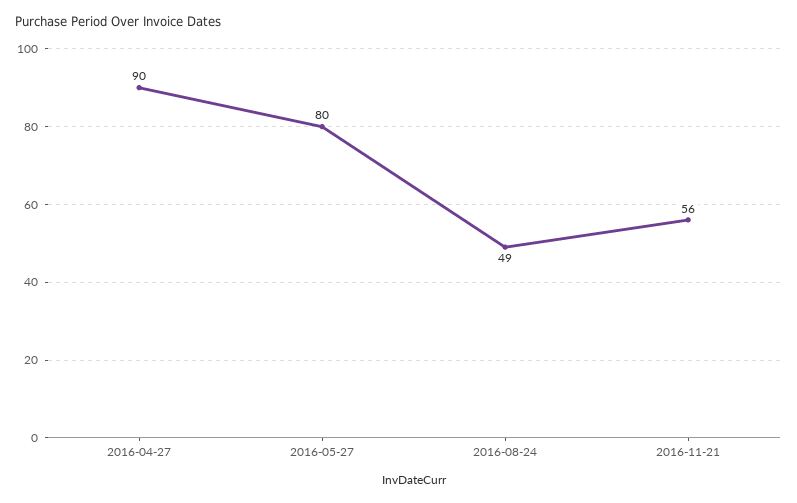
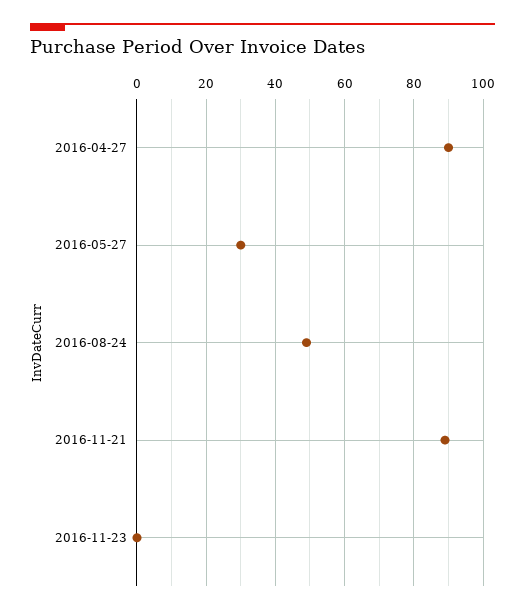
2016-05-27: 80 -> 30
2016-11-21: 56 -> 90
2016-11-23: none -> 0

